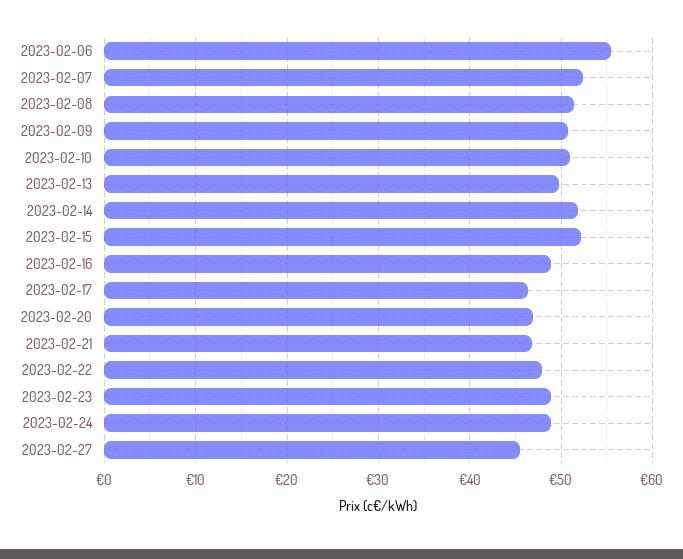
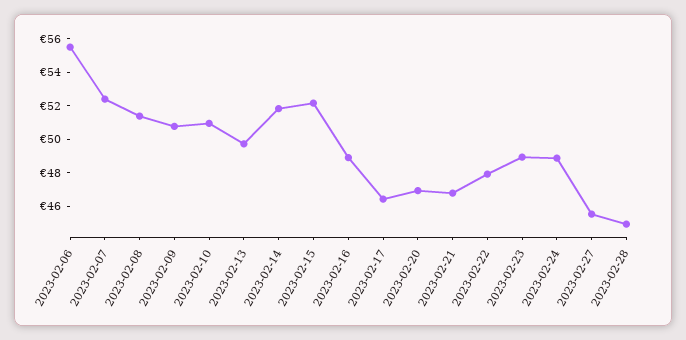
2023-02-28: none -> 45

